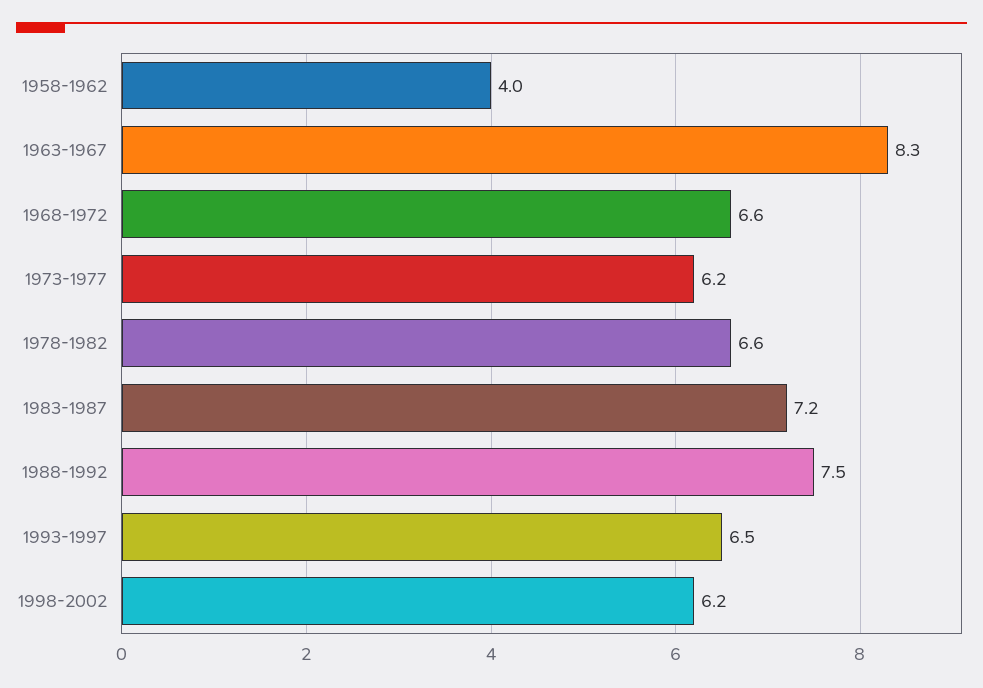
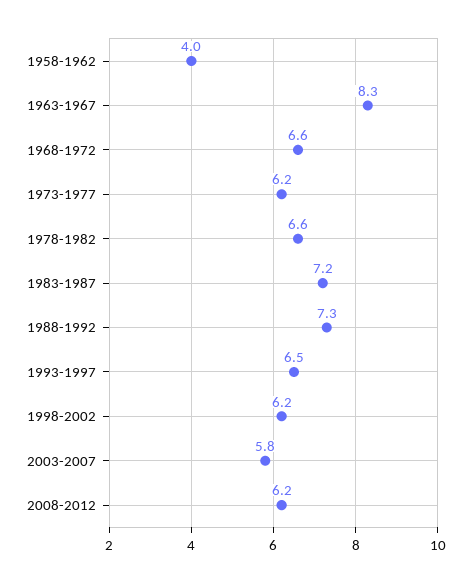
1988-1992: 7.5 -> 7.3
2003-2007: none -> 5.8
2008-2012: none -> 6.2

